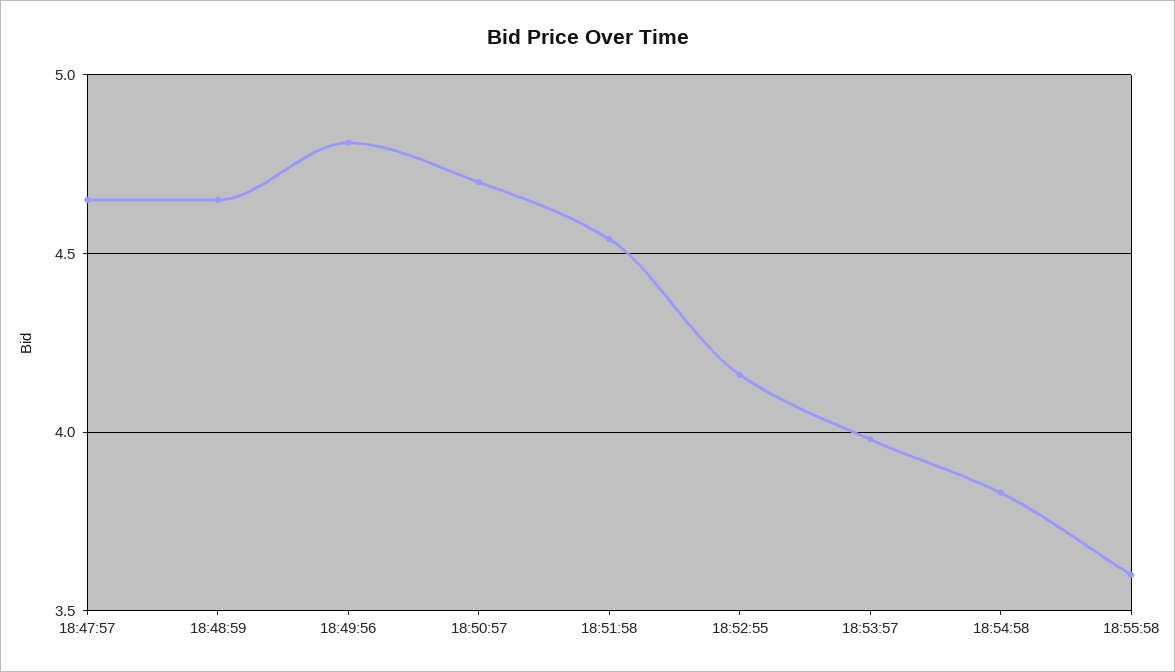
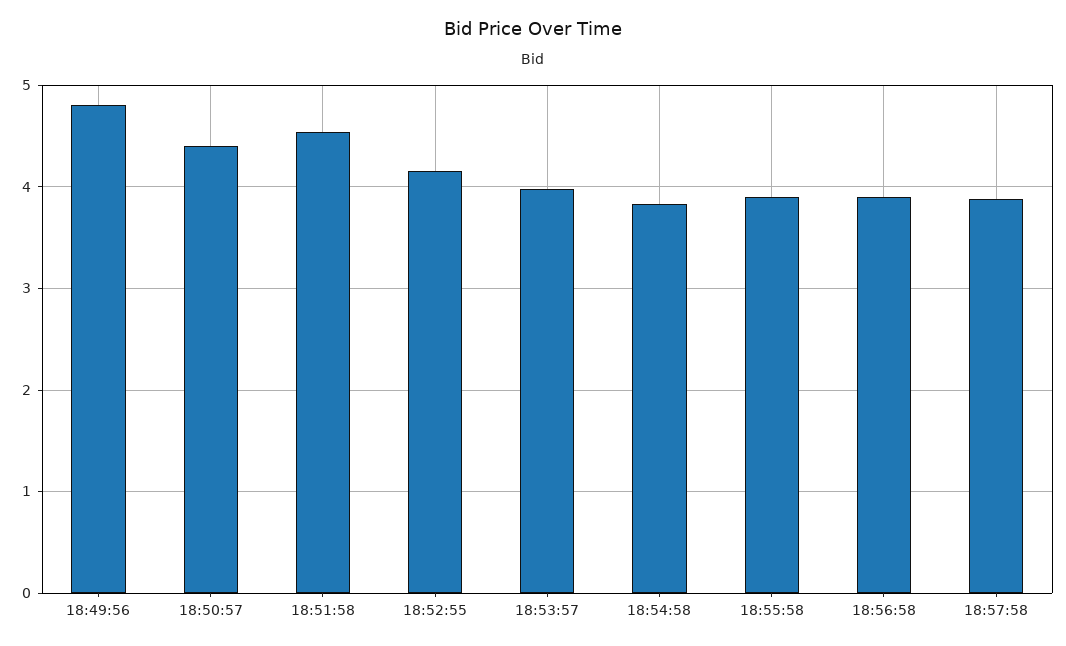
18:47:57: 4.65 -> none
18:48:59: 4.65 -> none
18:50:57: 4.7 -> 4.4
18:55:58: 3.6 -> 3.9
18:56:58: none -> 3.9
18:57:58: none -> 3.9

